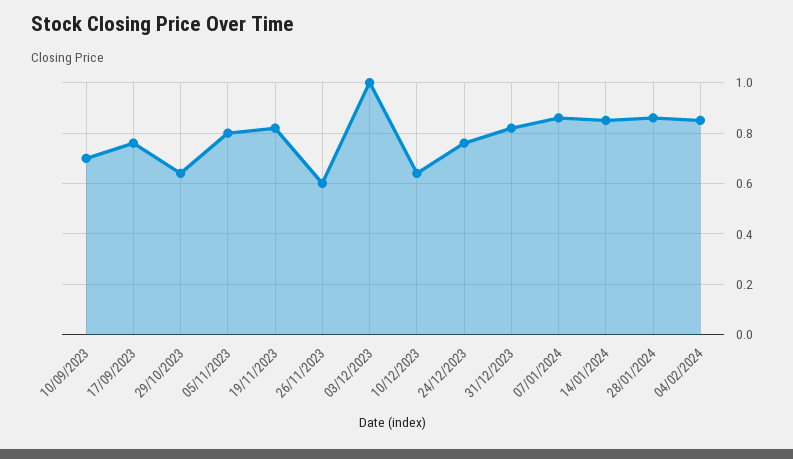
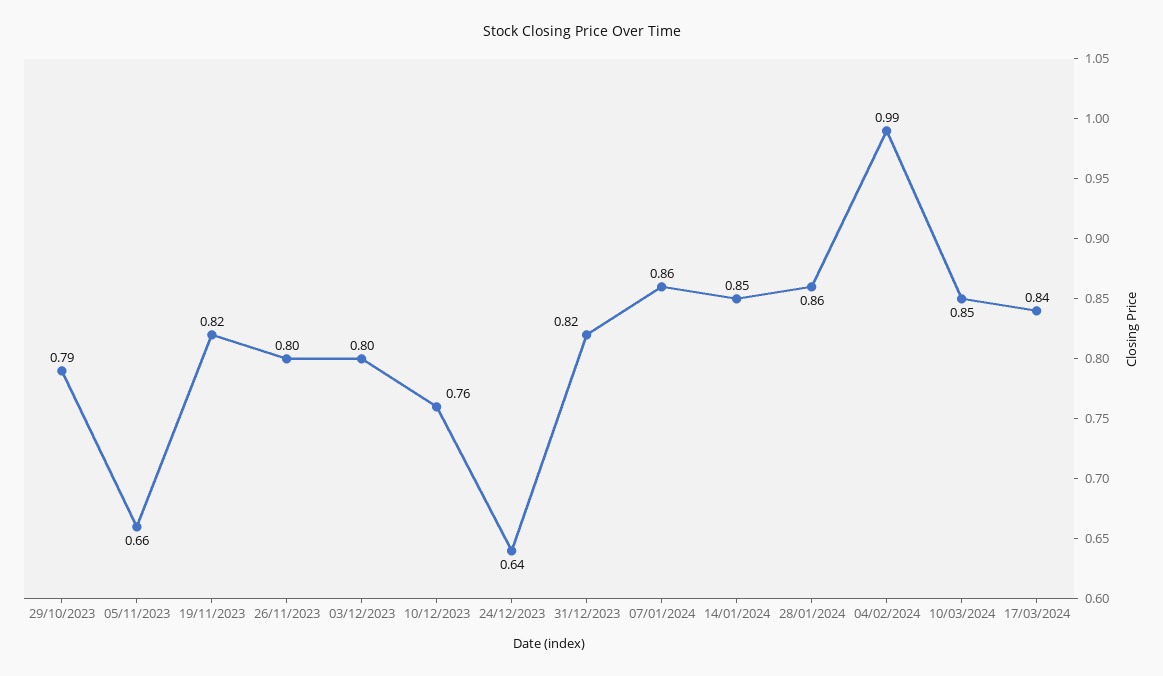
10/09/2023: 0.7 -> none
17/09/2023: 0.75 -> none
29/10/2023: 0.65 -> 0.79
05/11/2023: 0.8 -> 0.66
26/11/2023: 0.6 -> 0.8
03/12/2023: 1 -> 0.8
10/12/2023: 0.65 -> 0.76
24/12/2023: 0.75 -> 0.64
04/02/2024: 0.85 -> 0.99
10/03/2024: none -> 0.85
17/03/2024: none -> 0.84

